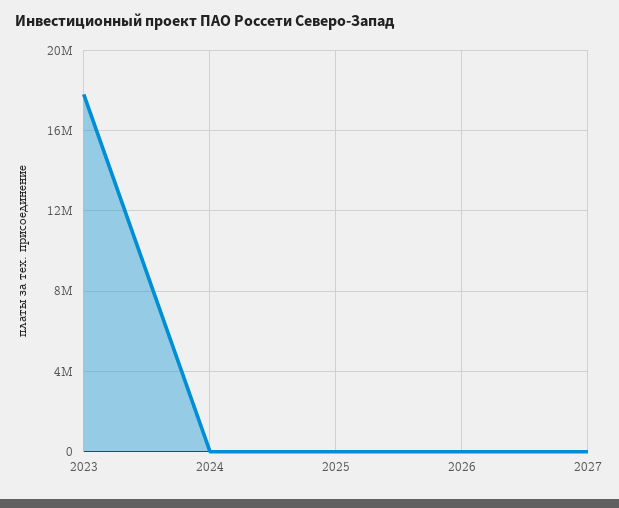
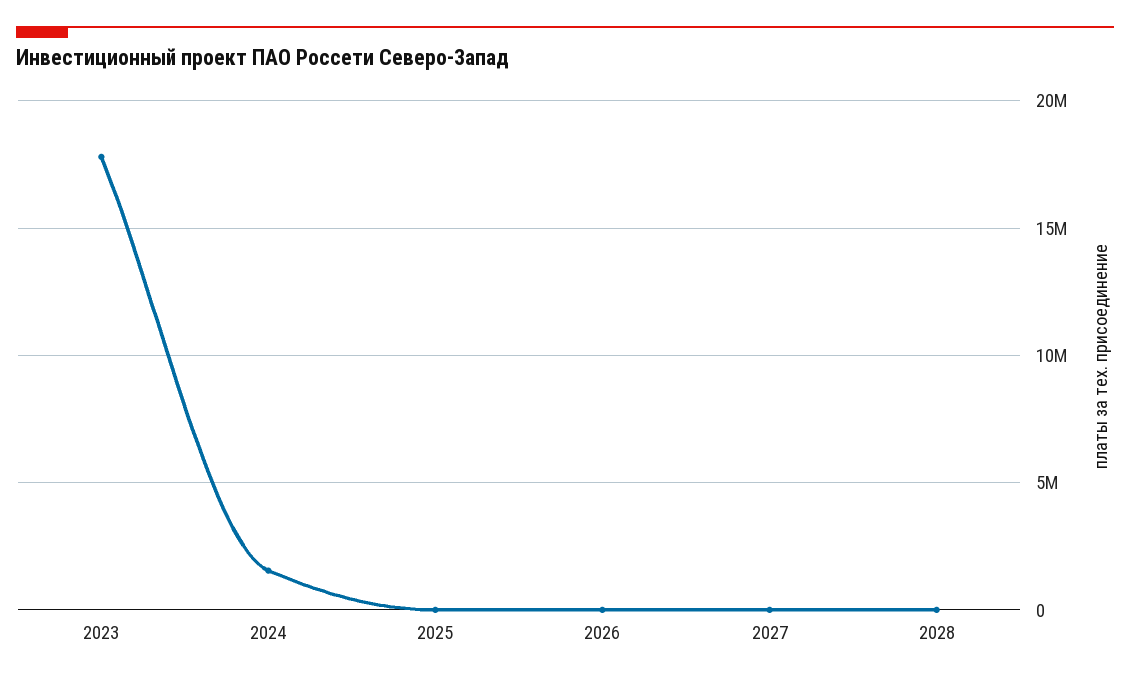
2024: 0 -> 1500000
2028: none -> 0

